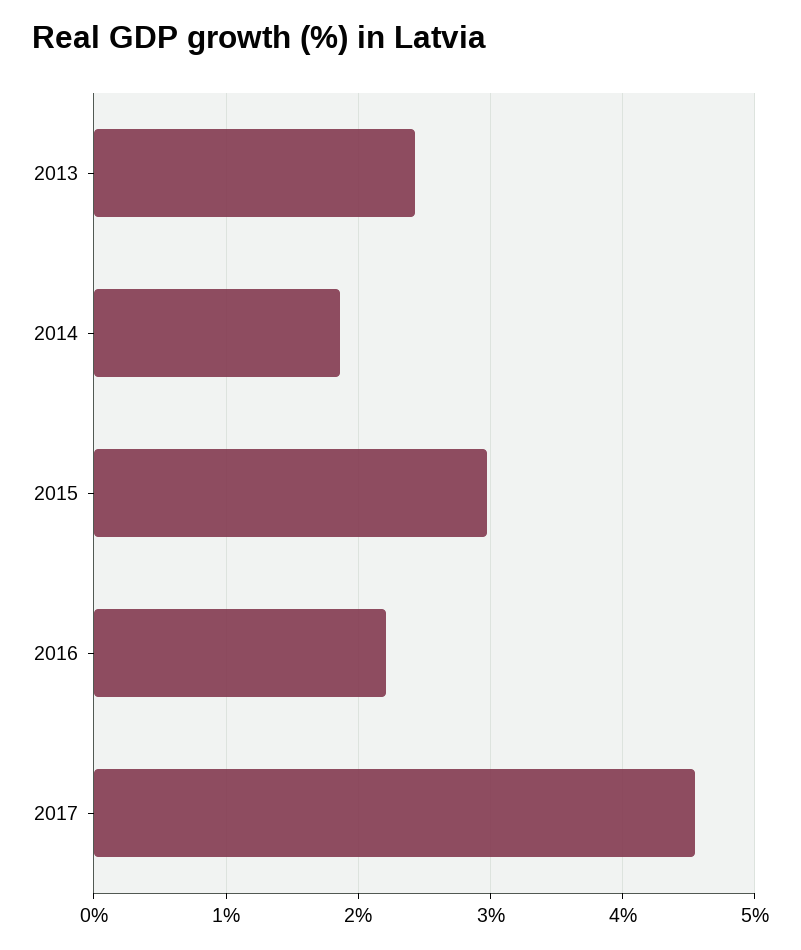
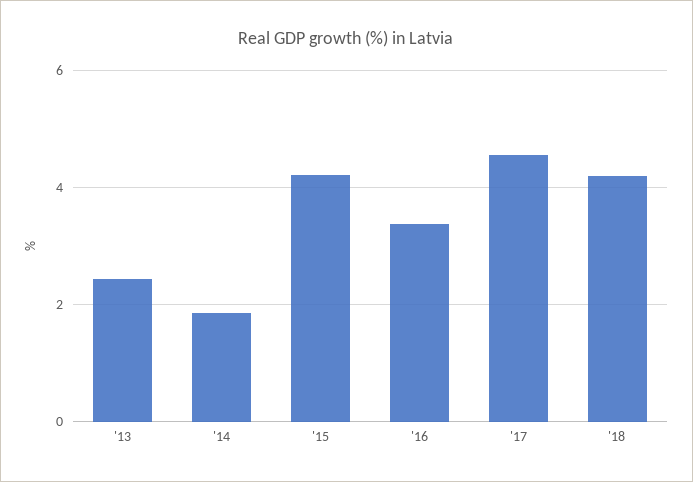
2015: 3 -> 4.2
2016: 2.2 -> 3.4
'18: none -> 4.2

